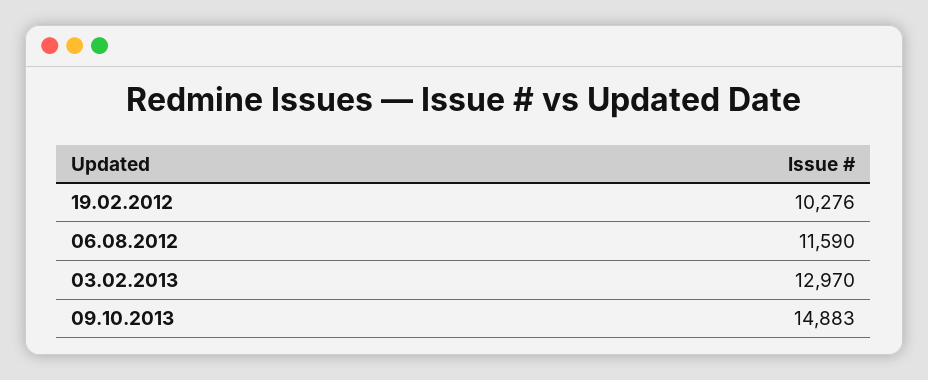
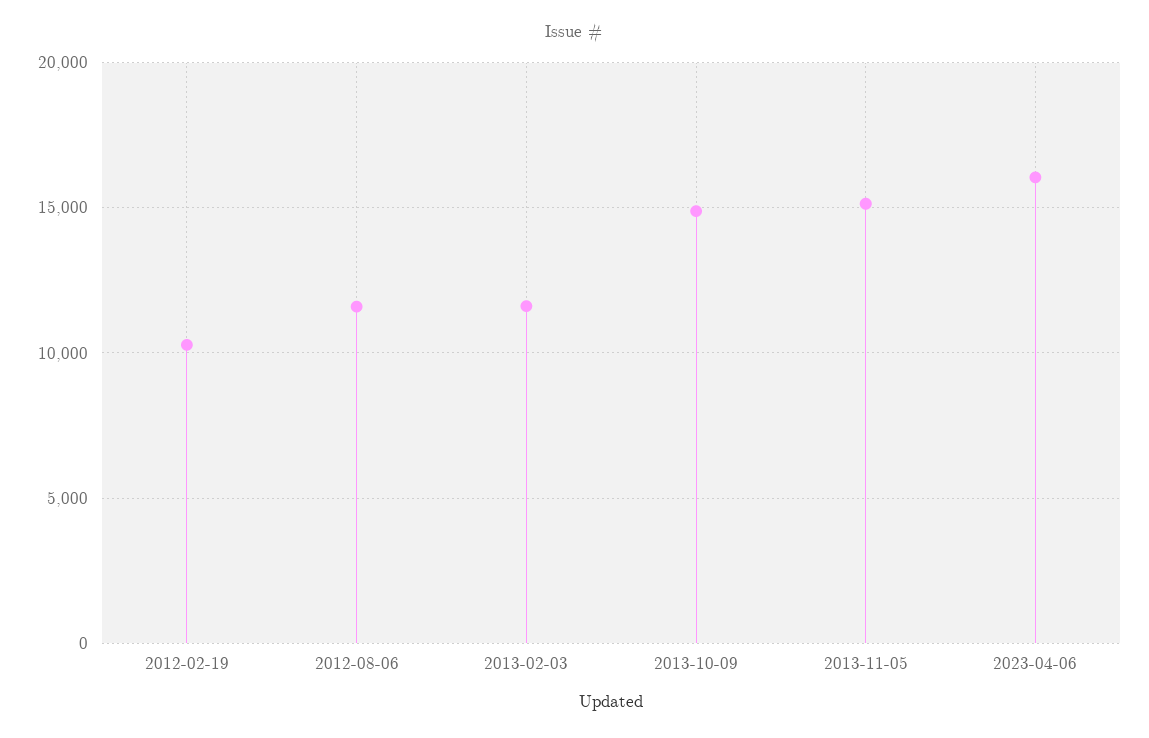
03.02.2013: 12970 -> 11500
2013-11-05: none -> 15000
2023-04-06: none -> 16000

